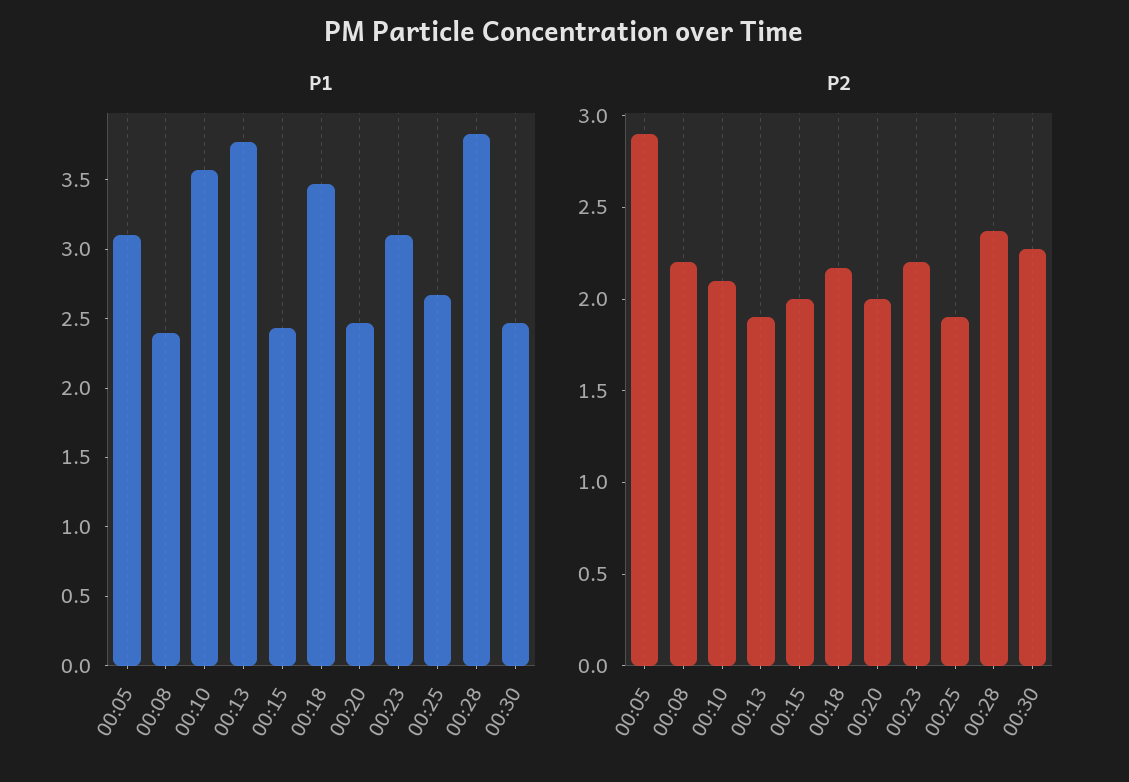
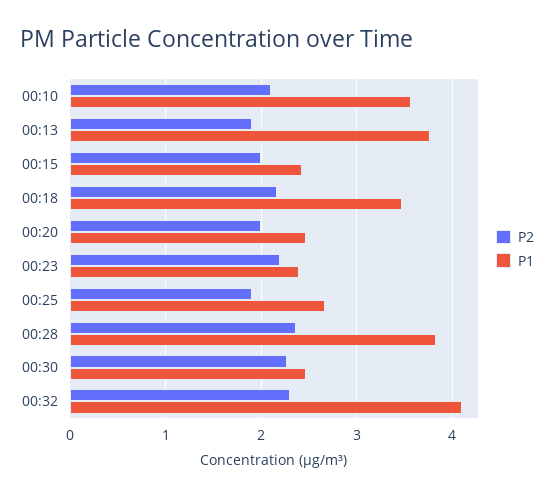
P1, 00:05: 3.1 -> none
P1, 00:08: 2.4 -> none
P1, 00:23: 3.1 -> 2.4
P2, 00:05: 2.9 -> none
P2, 00:08: 2.2 -> none
P2, 00:32: none -> 2.3
P1, 00:32: none -> 4.1

